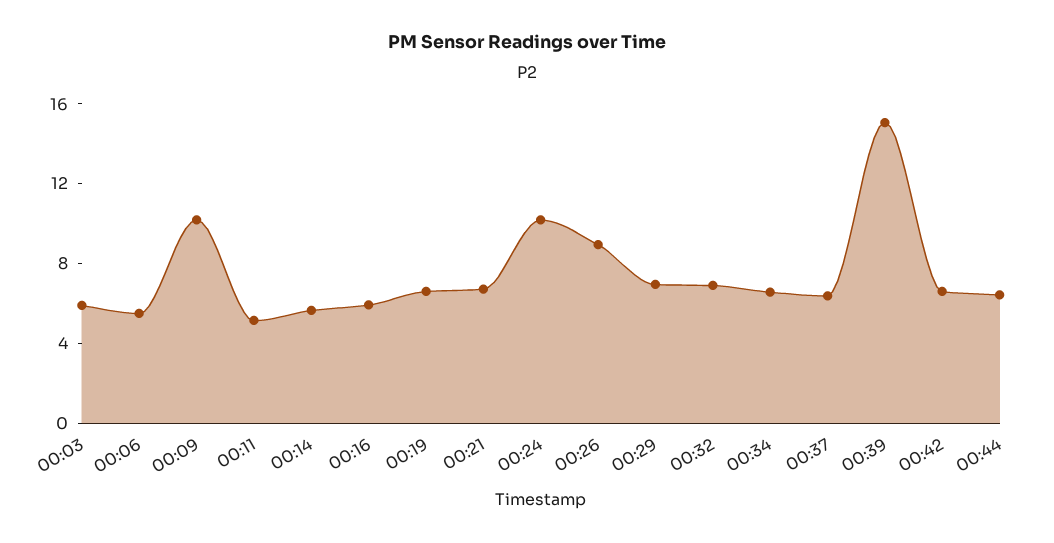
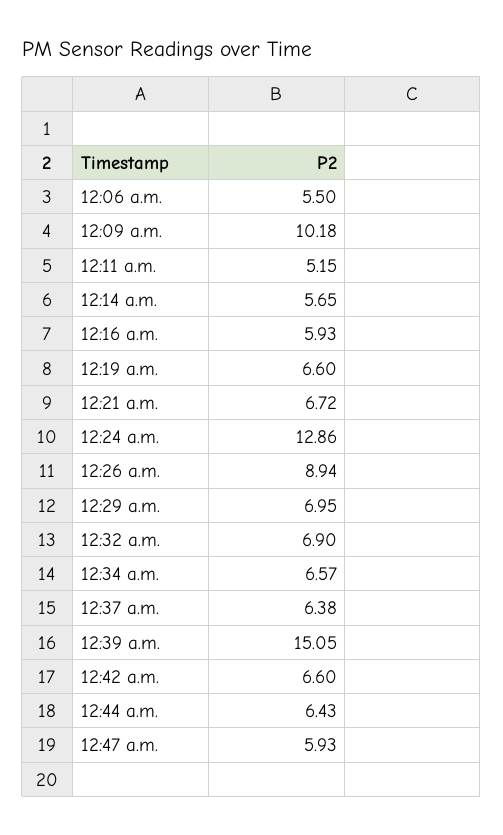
00:03: 6 -> none
00:24: 10 -> 12.86
12:47 a.m.: none -> 5.93

